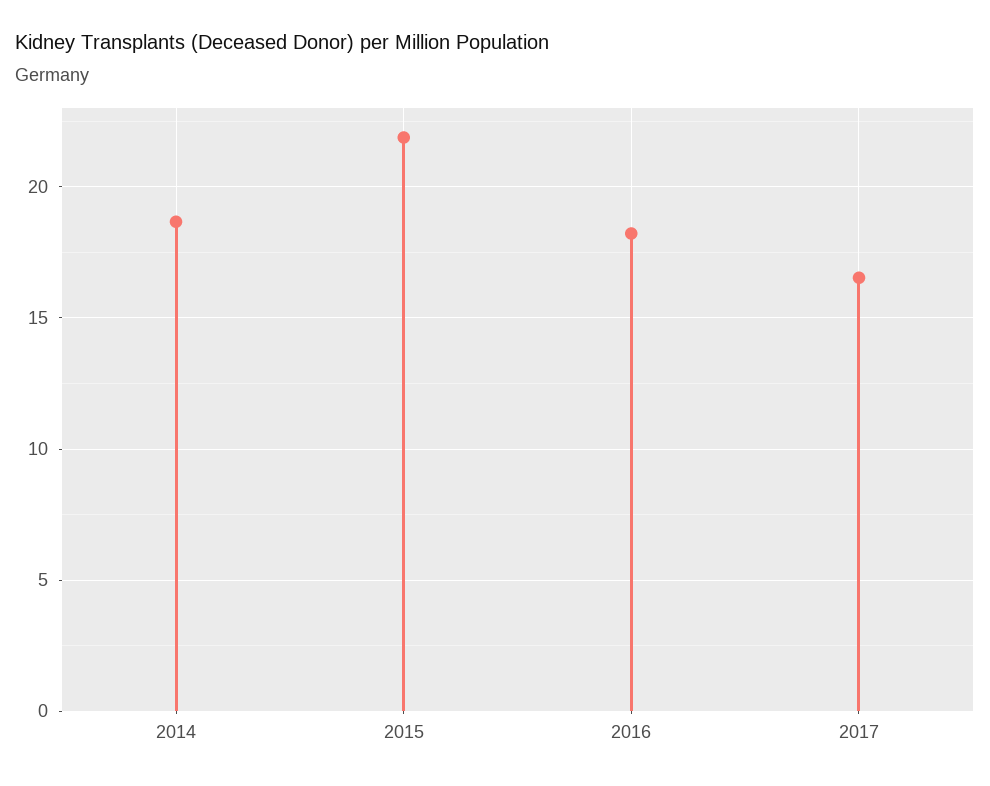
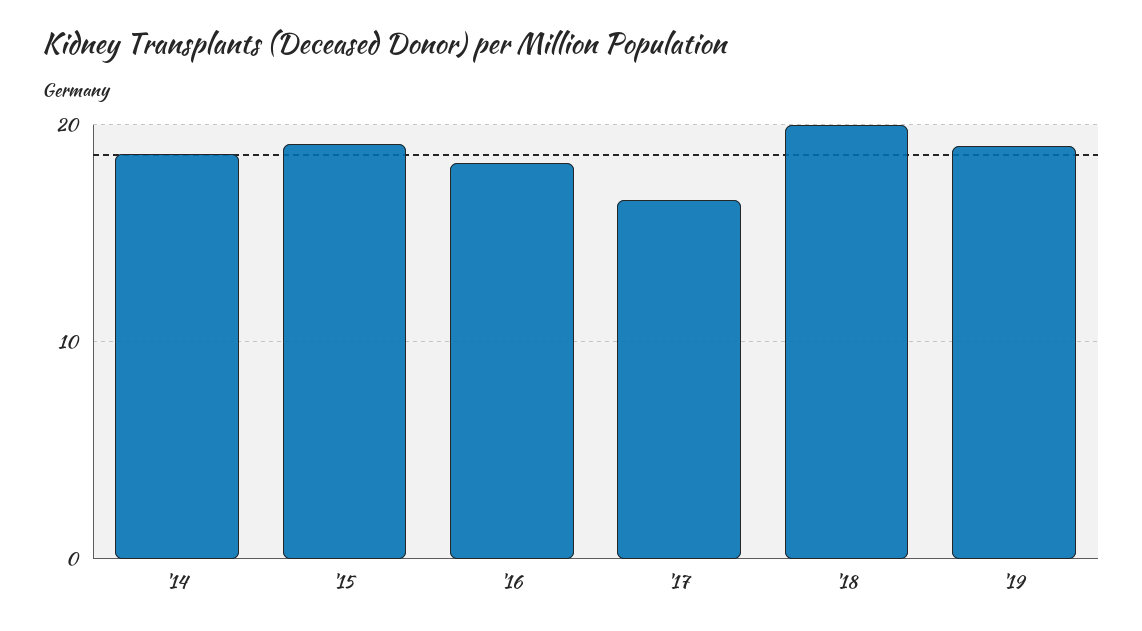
2015: 22 -> 19
'18: none -> 20
'19: none -> 19

